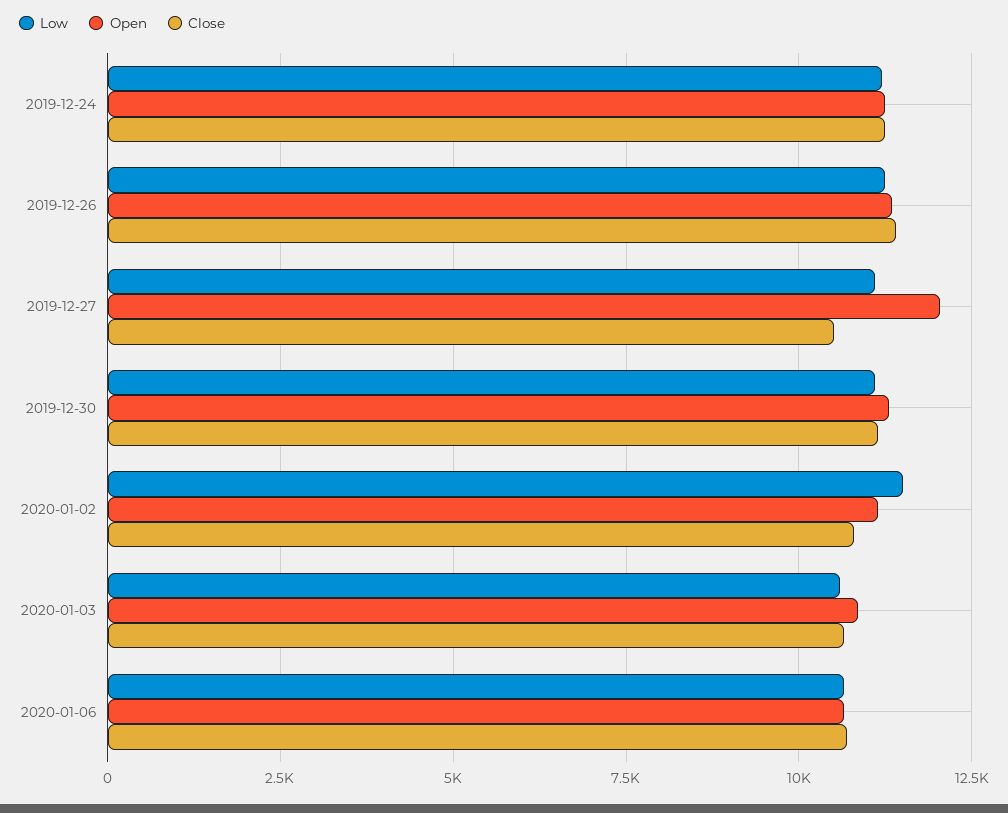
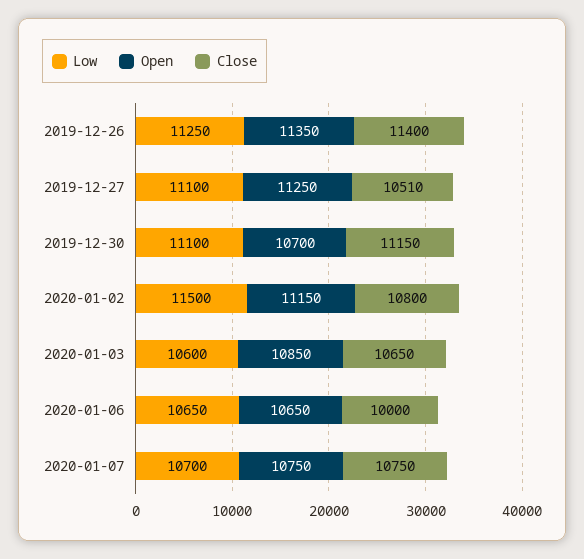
Low, 2019-12-24: 11250 -> none
Open, 2019-12-24: 11250 -> none
Close, 2019-12-24: 11250 -> none
Open, 2019-12-27: 12000 -> 11250
Open, 2019-12-30: 11250 -> 10700
Close, 2020-01-06: 10750 -> 10000
Low, 2020-01-07: none -> 10700
Open, 2020-01-07: none -> 10750
Close, 2020-01-07: none -> 10750

